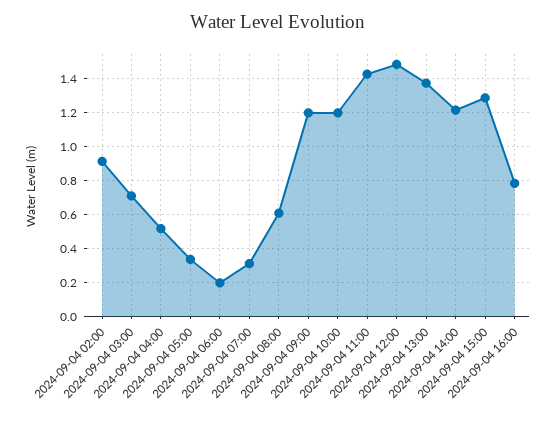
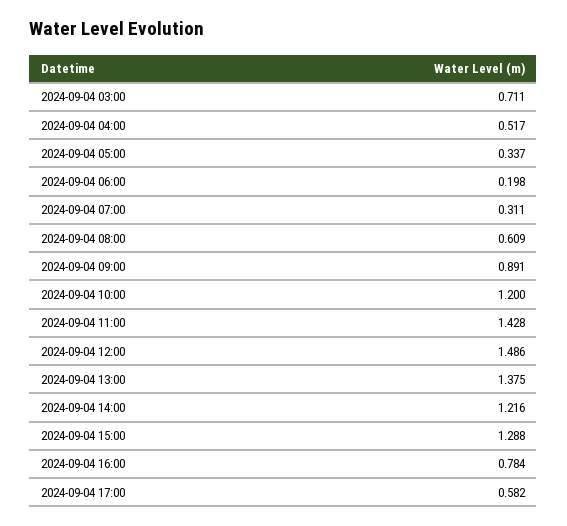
2024-09-04 02:00: 0.9 -> none
2024-09-04 09:00: 1.2 -> 0.891
2024-09-04 17:00: none -> 0.582

